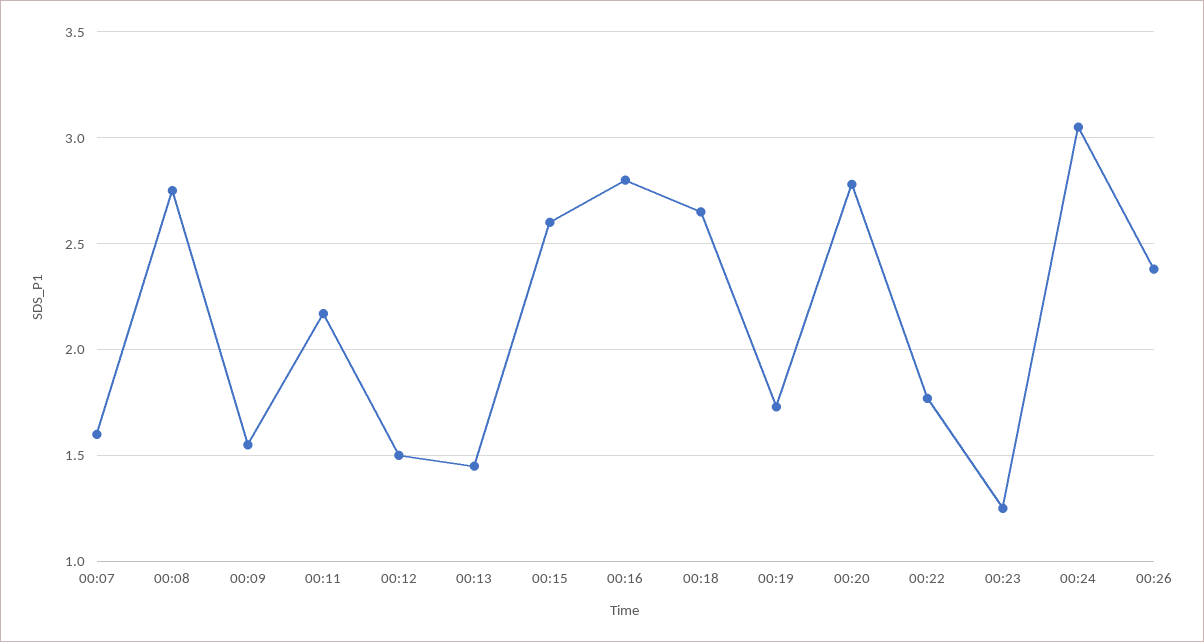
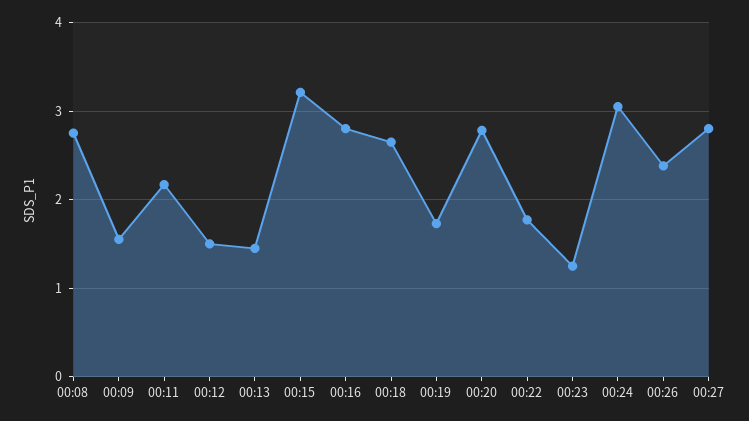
00:07: 1.6 -> none
00:15: 2.6 -> 3.2
00:27: none -> 2.8

